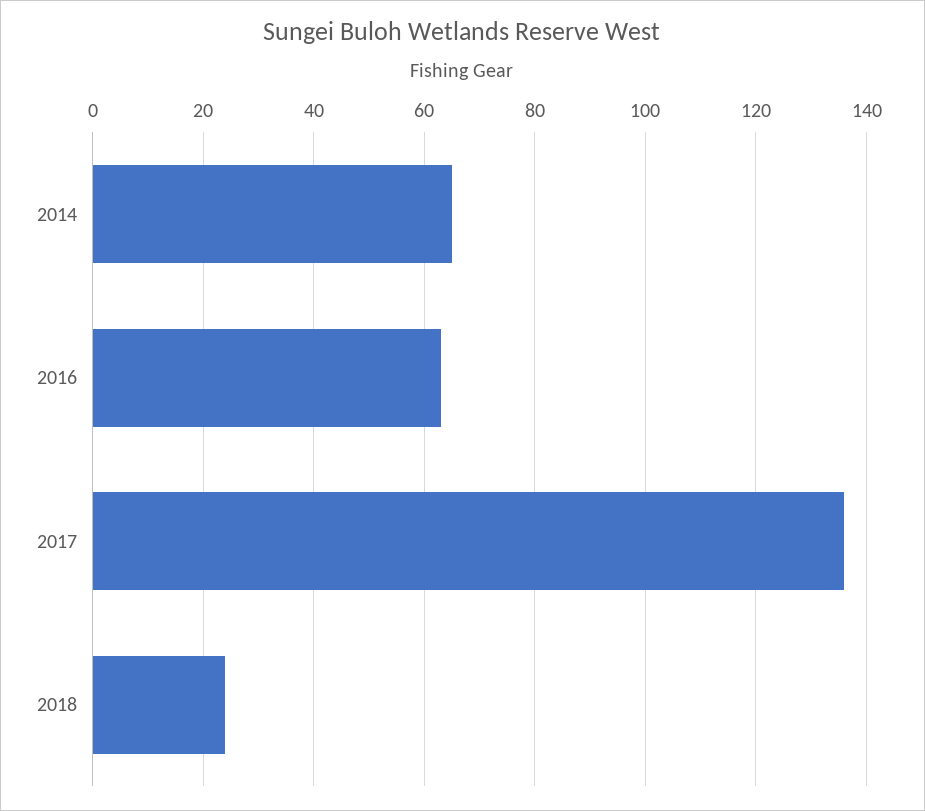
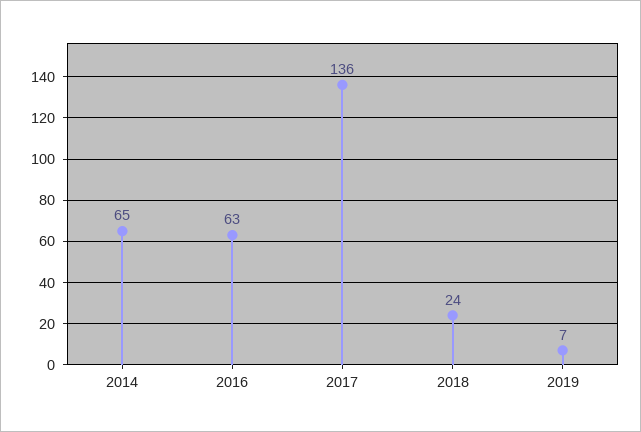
2019: none -> 7

